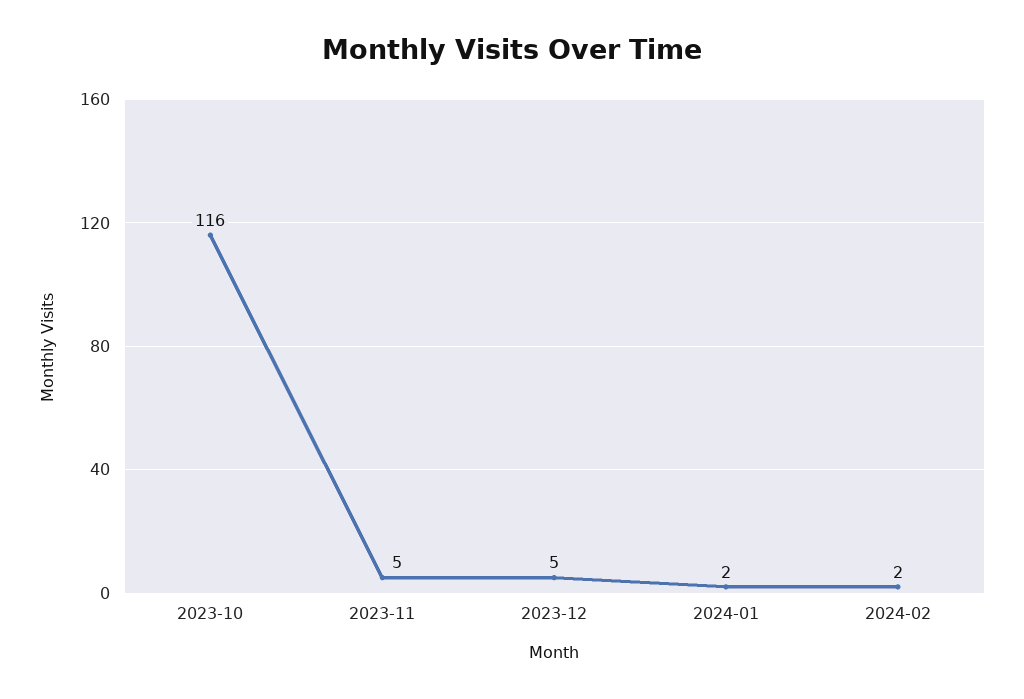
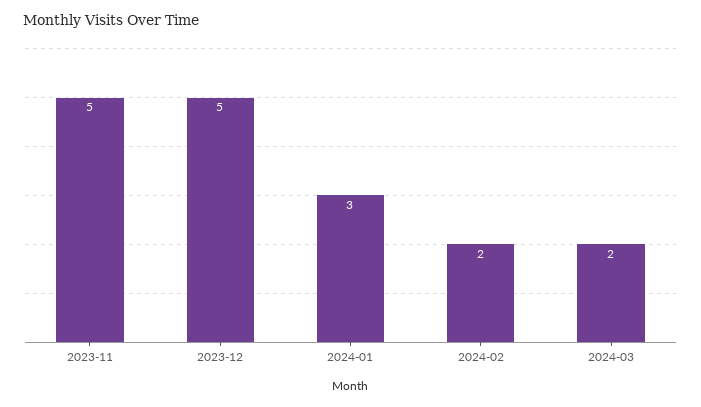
2023-10: 116 -> none
2024-01: 2 -> 3
2024-03: none -> 2

